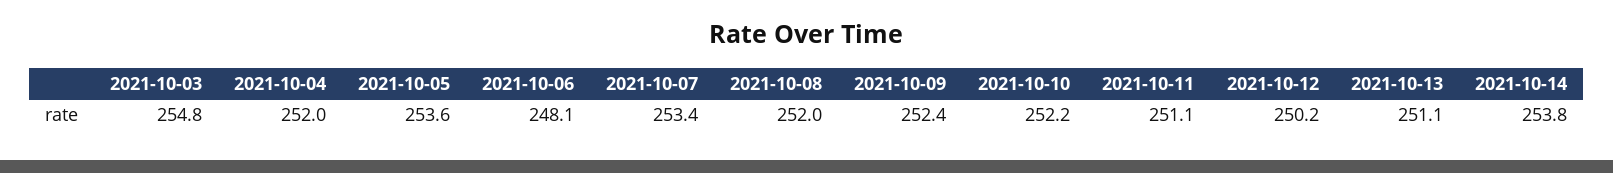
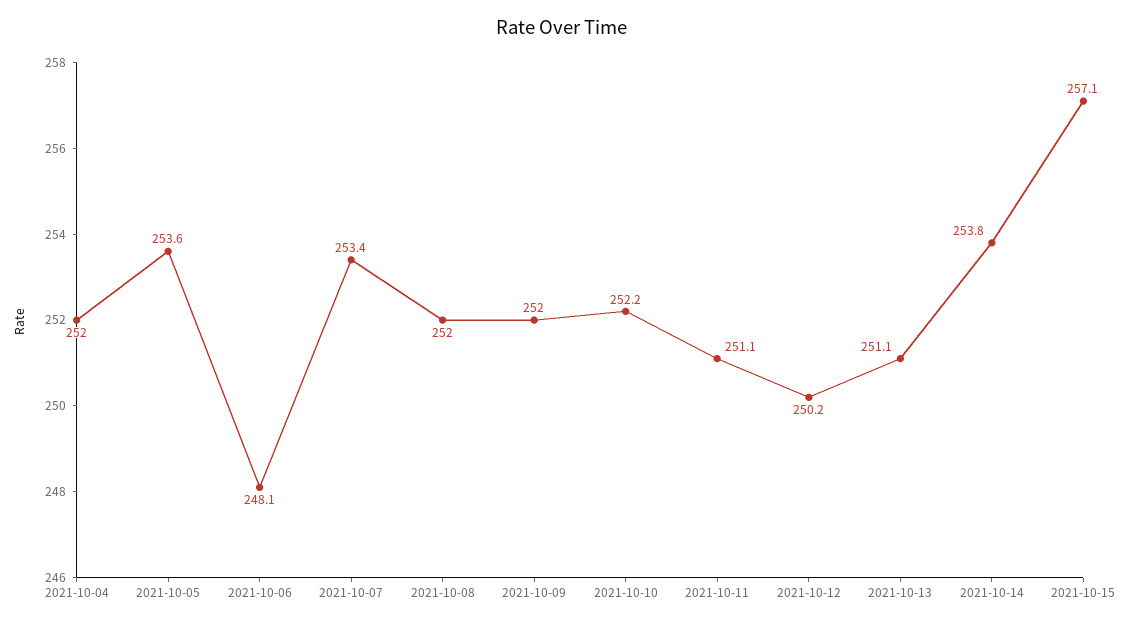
2021-10-03: 254.8 -> none
2021-10-09: 252.4 -> 252
2021-10-15: none -> 257.1

